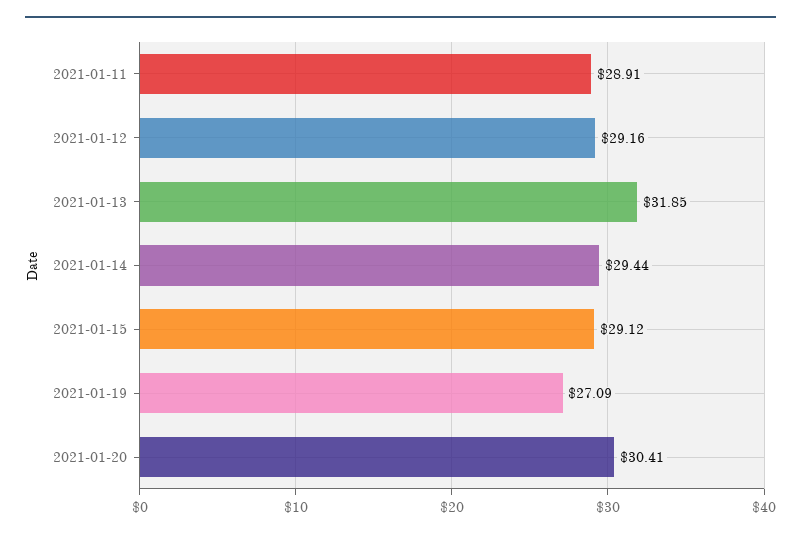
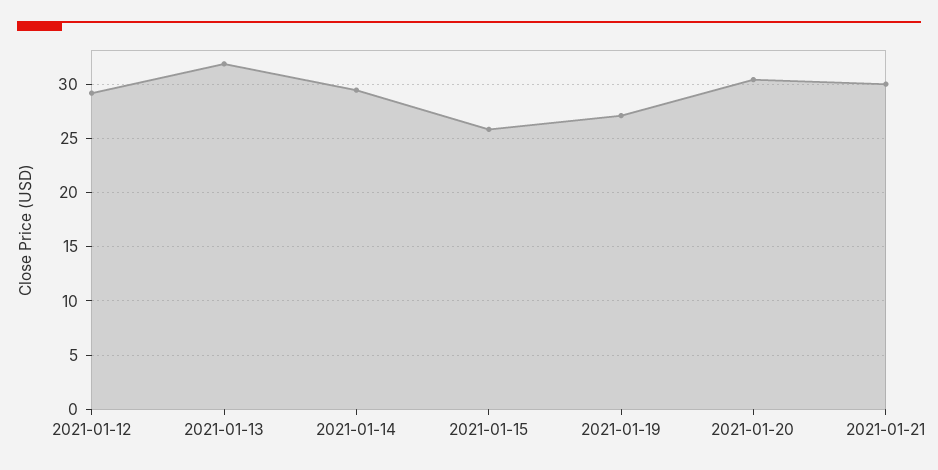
2021-01-11: 28.91 -> none
2021-01-15: 29.12 -> 26
2021-01-21: none -> 30

